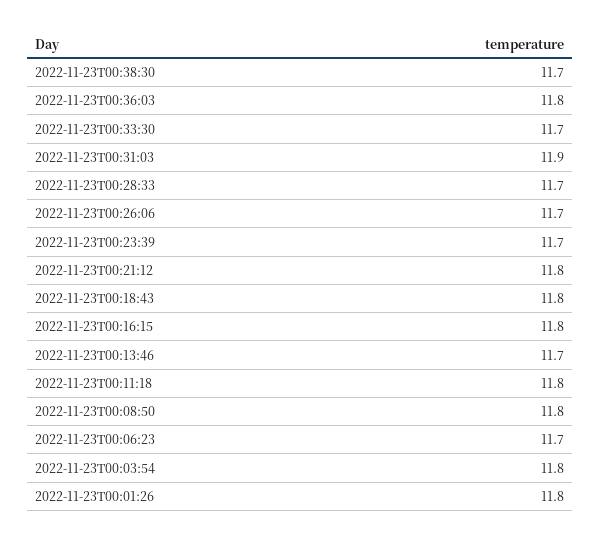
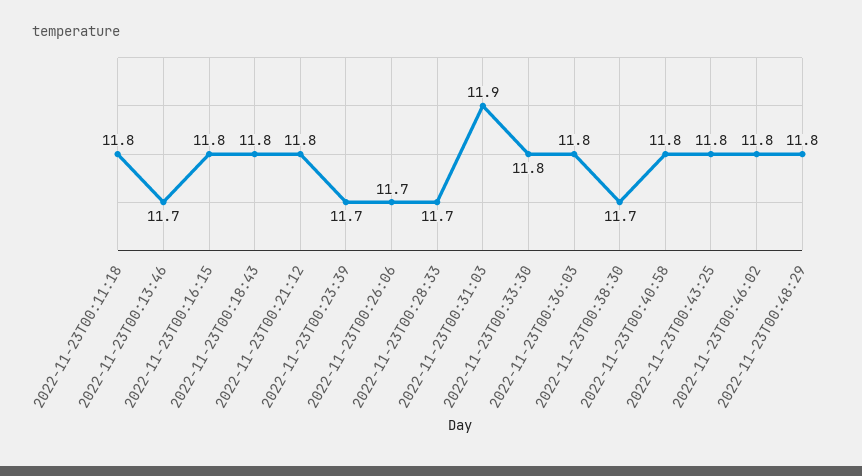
2022-11-23T00:33:30: 11.7 -> 11.8
2022-11-23T00:08:50: 11.8 -> none
2022-11-23T00:06:23: 11.7 -> none
2022-11-23T00:03:54: 11.8 -> none
2022-11-23T00:01:26: 11.8 -> none
2022-11-23T00:40:58: none -> 11.8
2022-11-23T00:43:25: none -> 11.8
2022-11-23T00:46:02: none -> 11.8
2022-11-23T00:48:29: none -> 11.8

